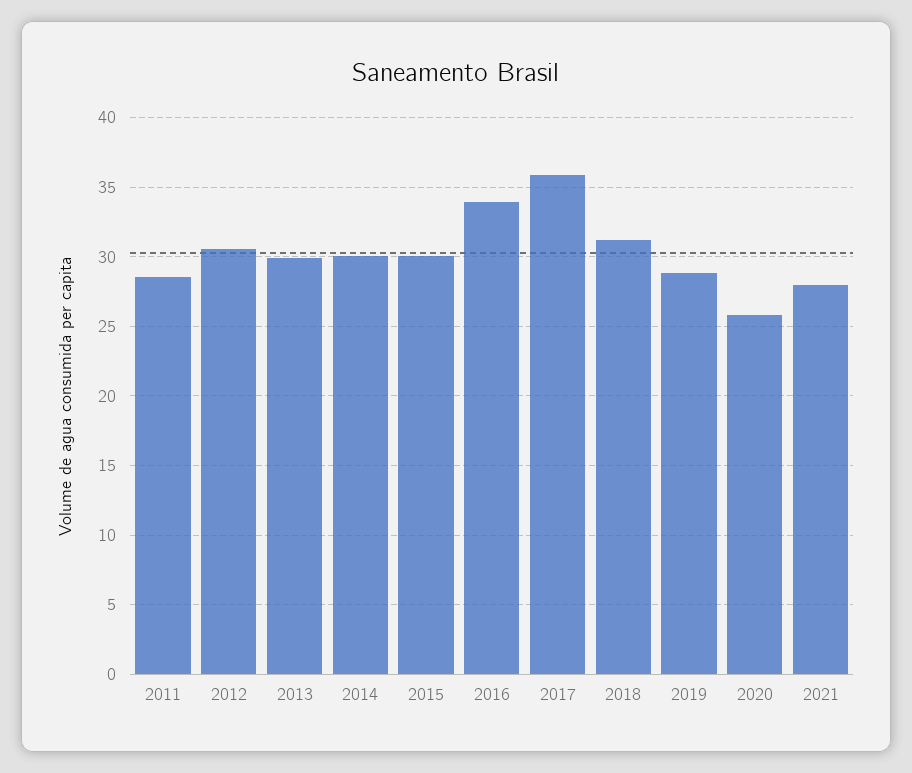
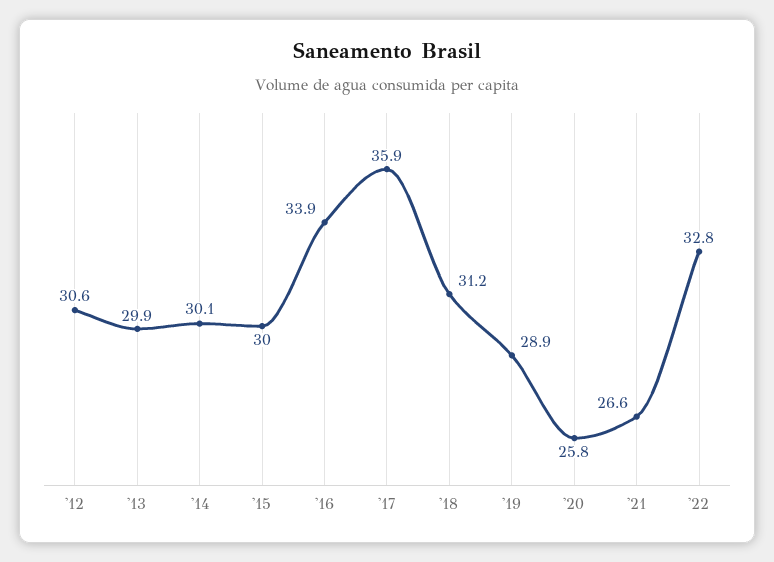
2011: 28.5 -> none
2021: 28 -> 26.6
'22: none -> 32.8

